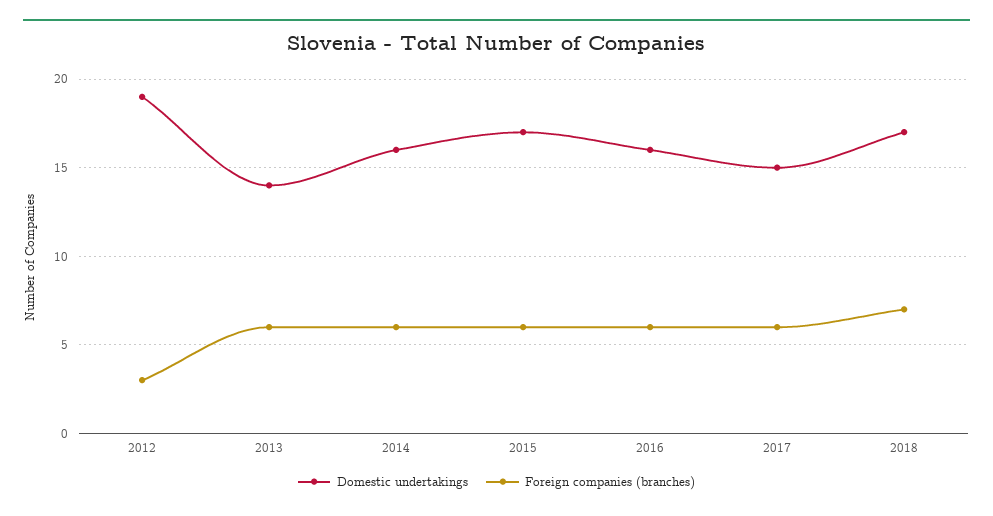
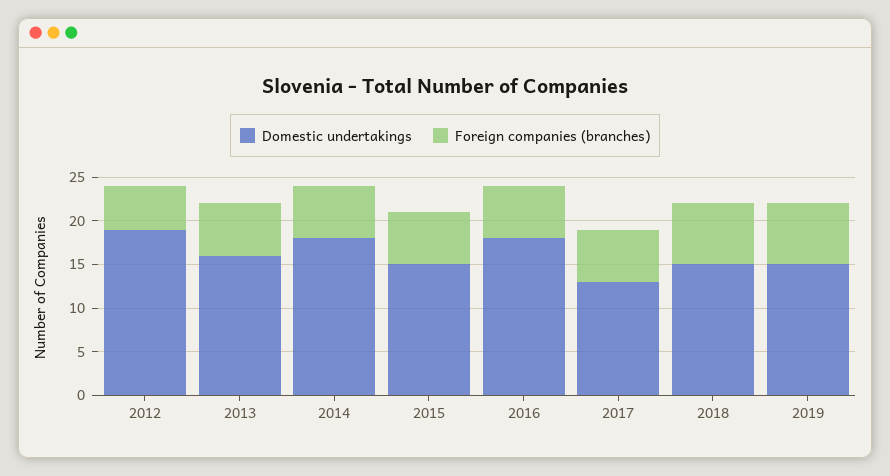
Foreign companies (branches), 2012: 3 -> 5
Domestic undertakings, 2013: 14 -> 16
Domestic undertakings, 2014: 16 -> 18
Domestic undertakings, 2015: 17 -> 15
Domestic undertakings, 2016: 16 -> 18
Domestic undertakings, 2017: 15 -> 13
Domestic undertakings, 2018: 17 -> 15
Domestic undertakings, 2019: none -> 15
Foreign companies (branches), 2019: none -> 7

